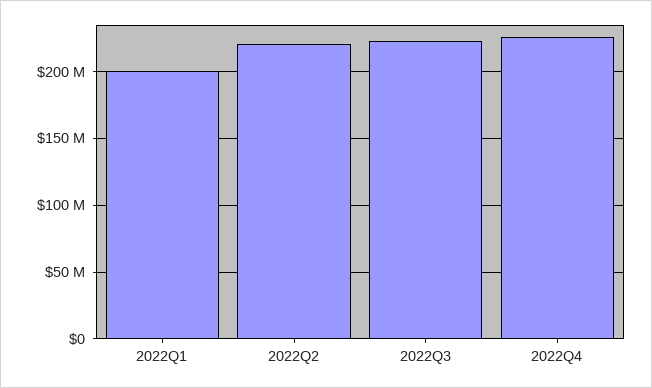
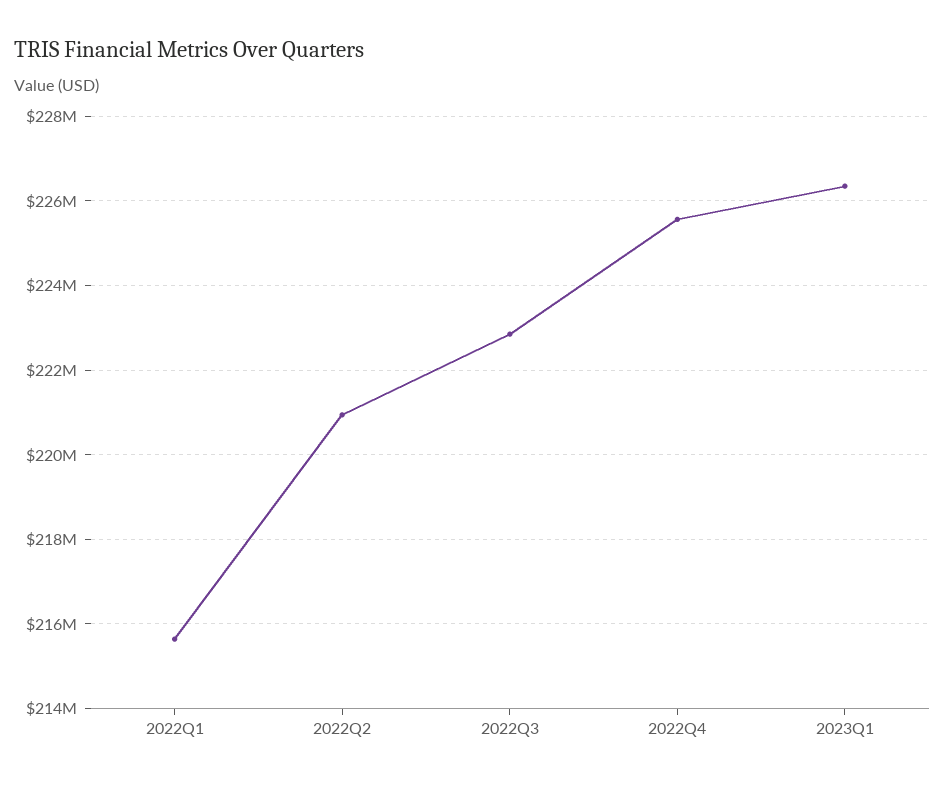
2022Q1: 200000000 -> 215600000
2023Q1: none -> 226400000

